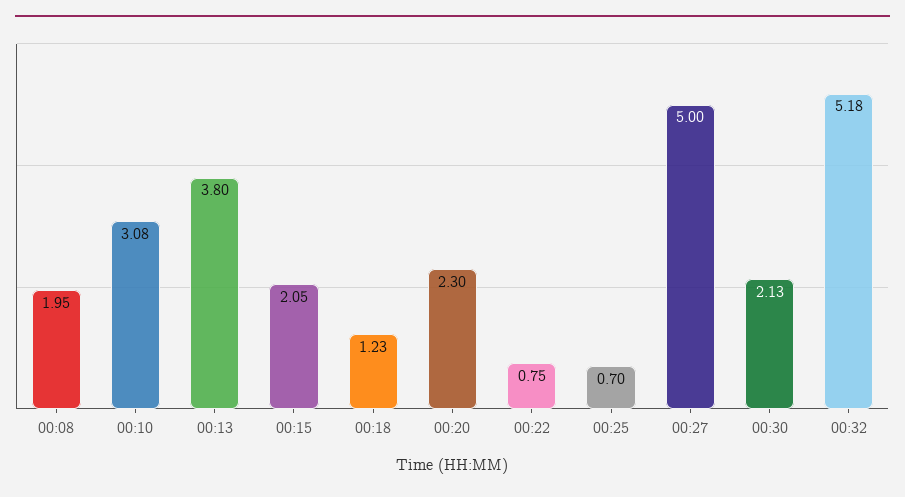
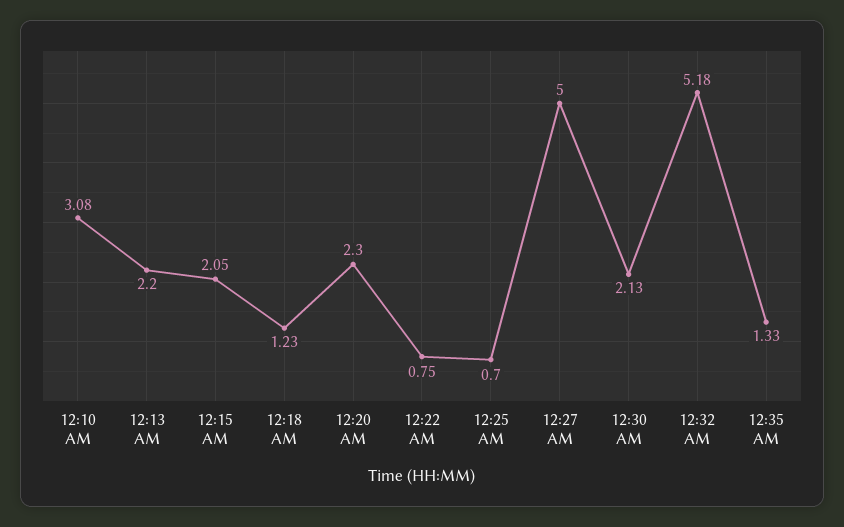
00:08: 1.95 -> none
00:13: 3.8 -> 2.2
12:35 AM: none -> 1.33

